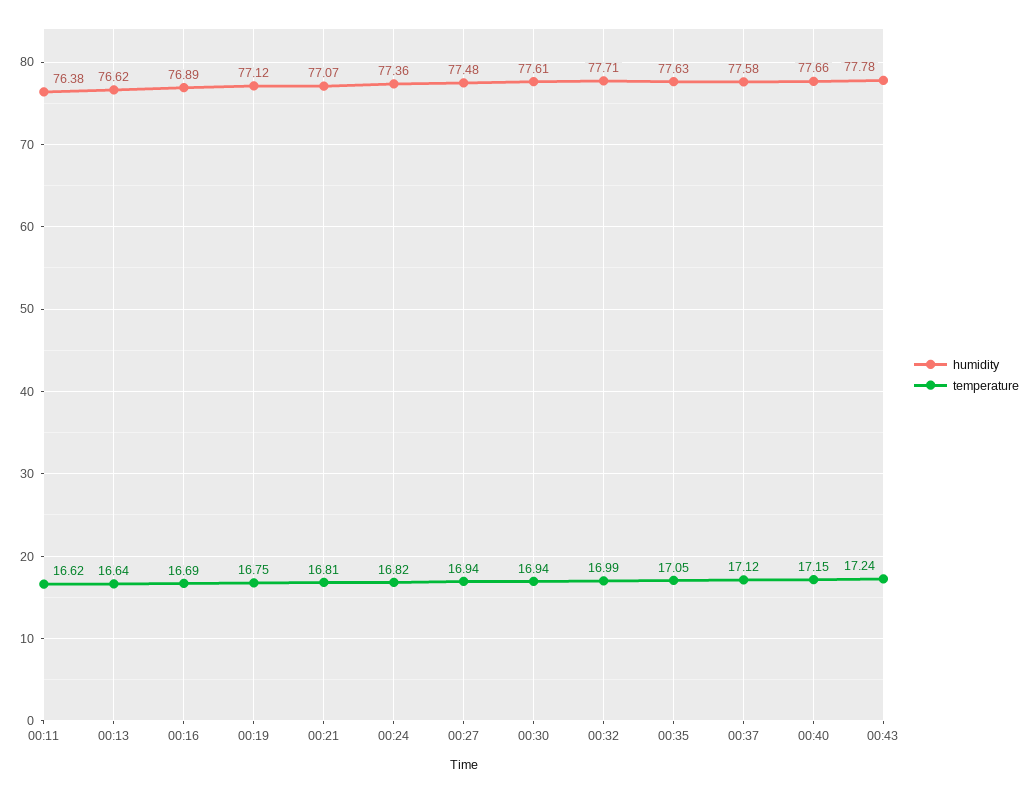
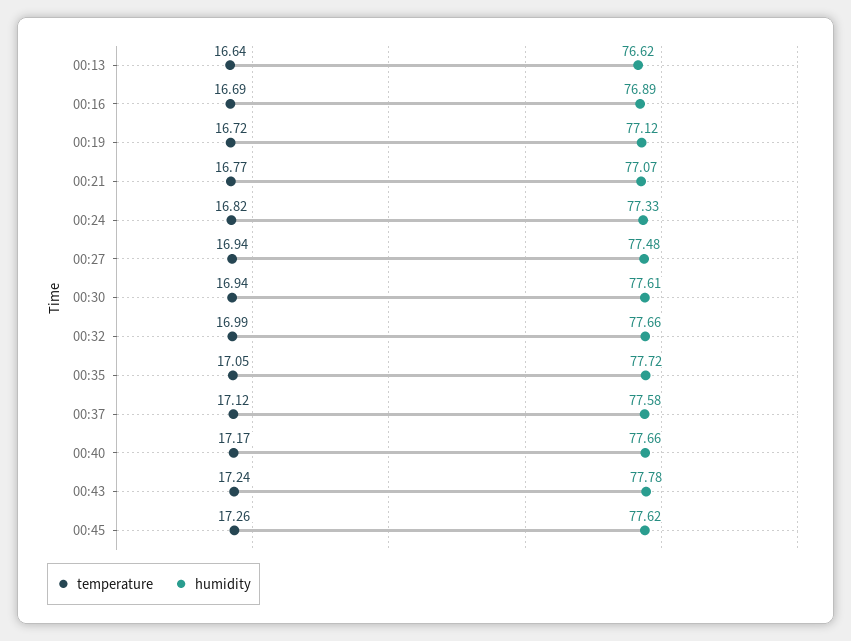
humidity, 00:11: 76.38 -> none
temperature, 00:11: 16.62 -> none
temperature, 00:19: 16.75 -> 16.72
temperature, 00:21: 16.81 -> 16.77
humidity, 00:24: 77.36 -> 77.33
humidity, 00:32: 77.71 -> 77.66
humidity, 00:35: 77.63 -> 77.72
temperature, 00:40: 17.15 -> 17.17
temperature, 00:45: none -> 17.26
humidity, 00:45: none -> 77.62

